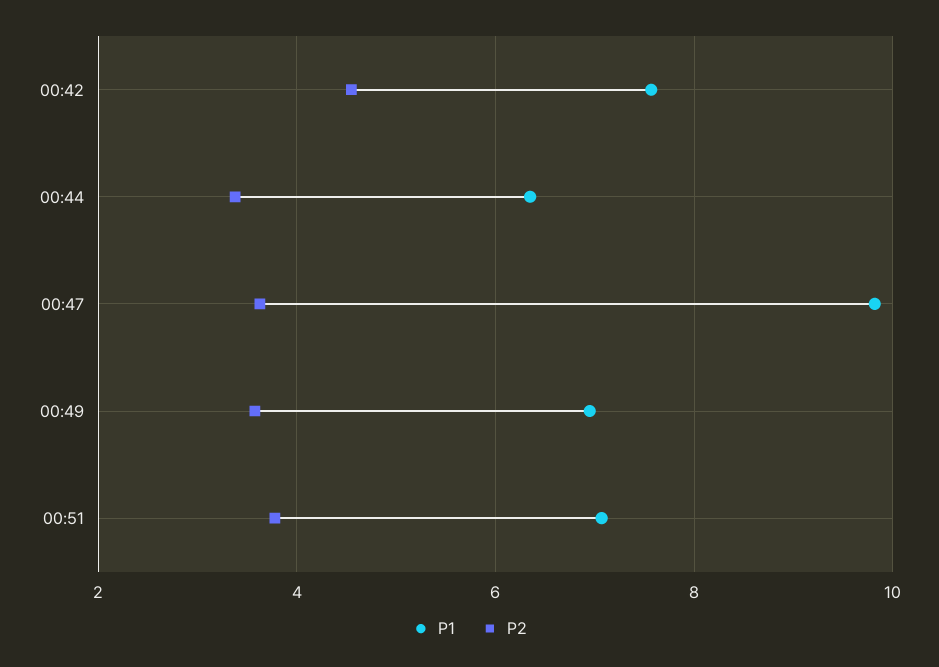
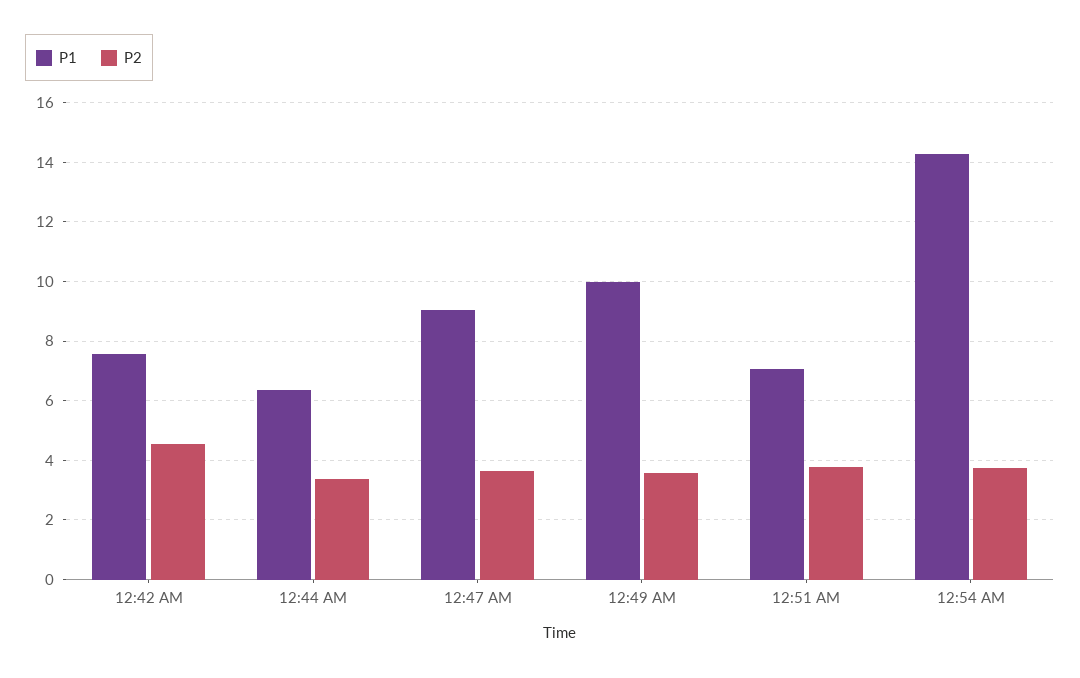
P1, 00:47: 9.8 -> 9
P1, 00:49: 7 -> 10
P1, 12:54 AM: none -> 14.25
P2, 12:54 AM: none -> 3.75

